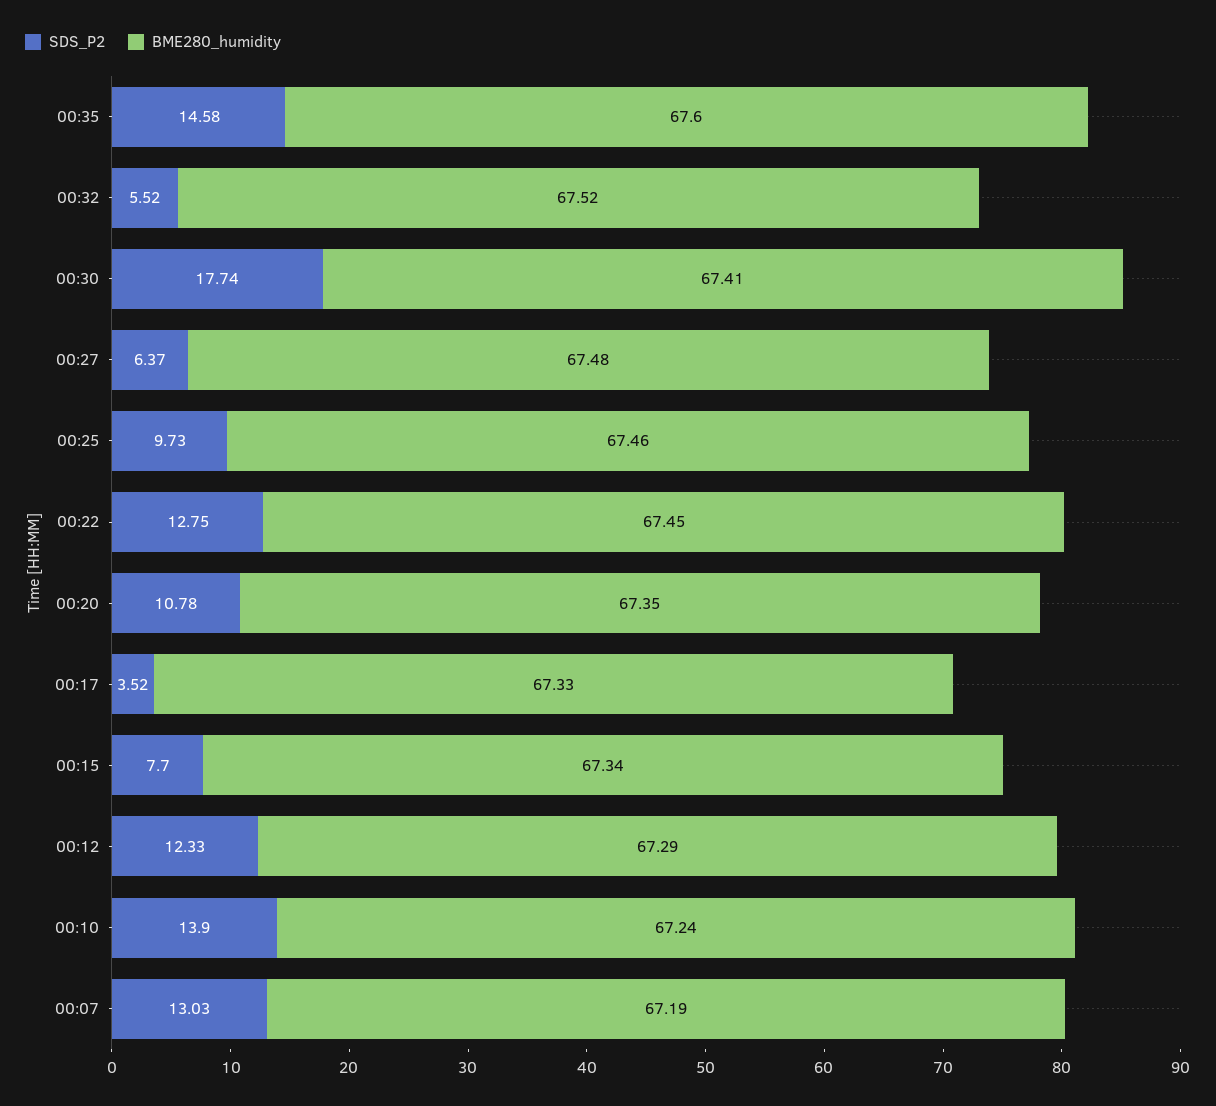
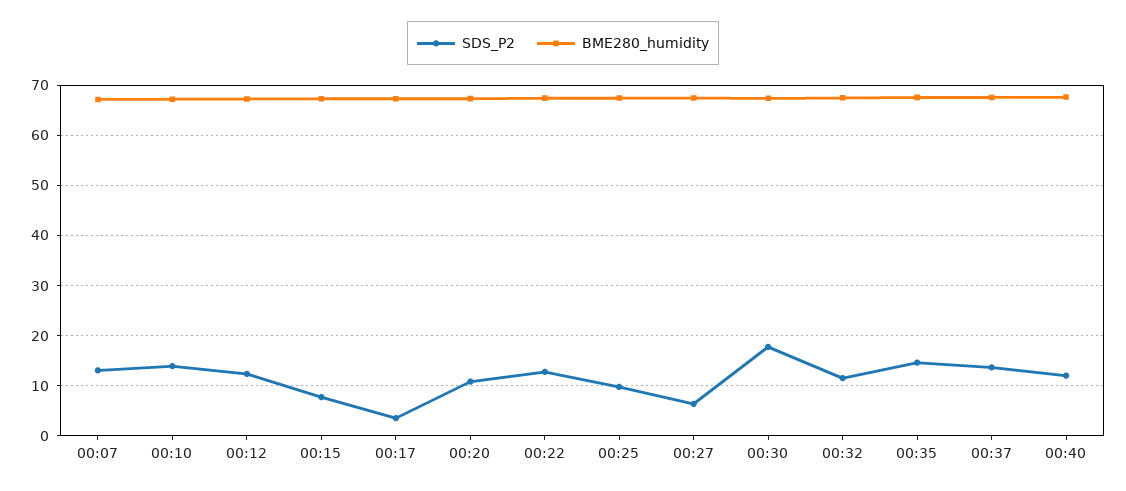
SDS_P2, 00:32: 5.52 -> 12
SDS_P2, 00:37: none -> 14
BME280_humidity, 00:37: none -> 68
SDS_P2, 00:40: none -> 12
BME280_humidity, 00:40: none -> 68

